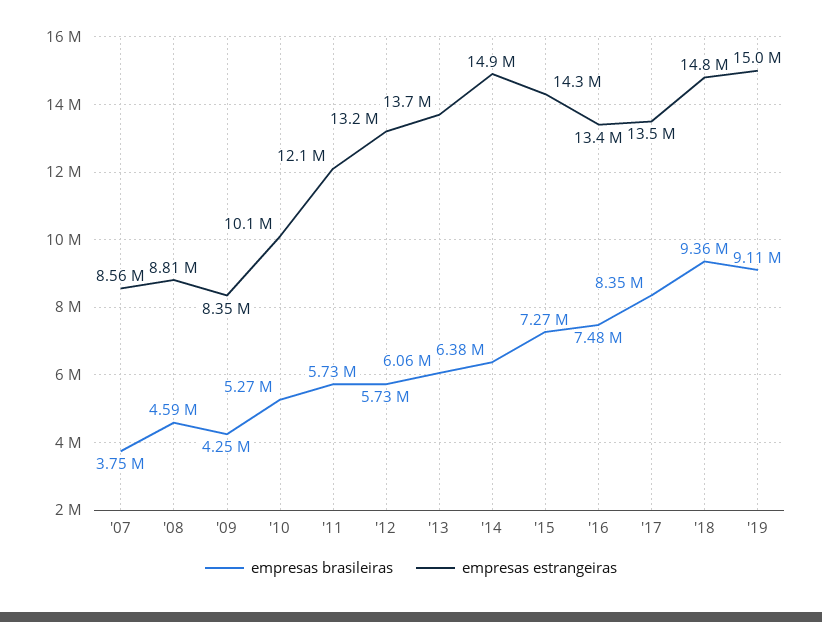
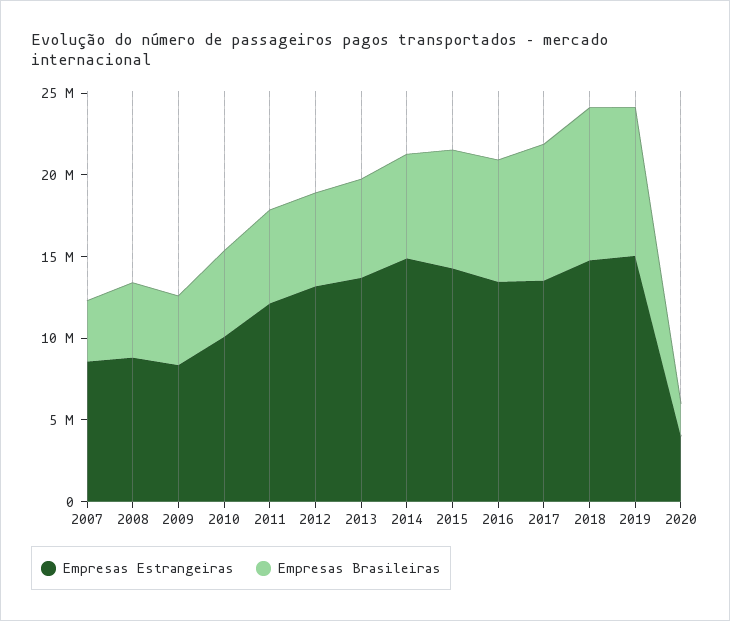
empresas estrangeiras, 2020: none -> 4000000
empresas brasileiras, 2020: none -> 2000000

